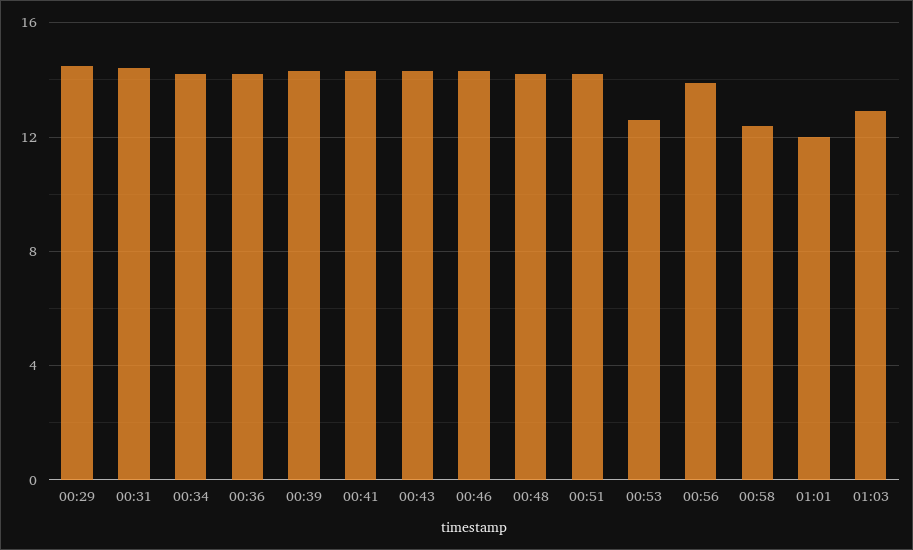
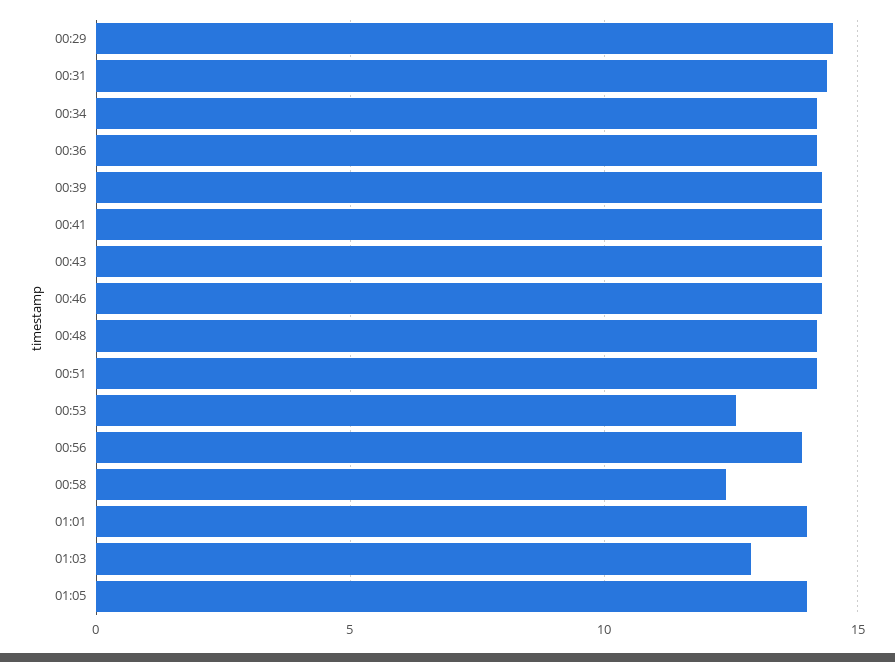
01:01: 12 -> 14
01:05: none -> 14

